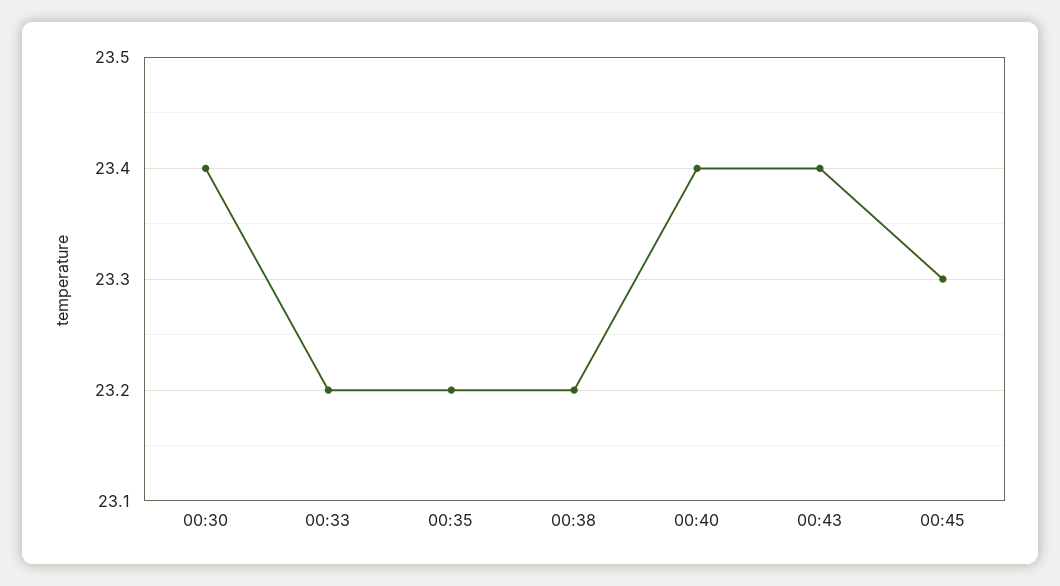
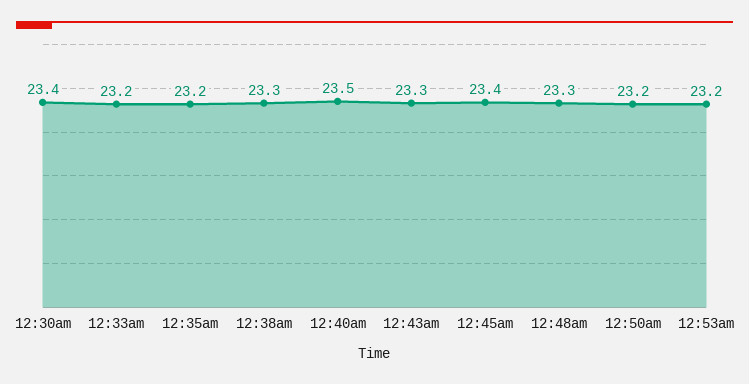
00:38: 23.2 -> 23.3
00:40: 23.4 -> 23.5
00:43: 23.4 -> 23.3
00:45: 23.3 -> 23.4
12:48am: none -> 23.3
12:50am: none -> 23.2
12:53am: none -> 23.2

